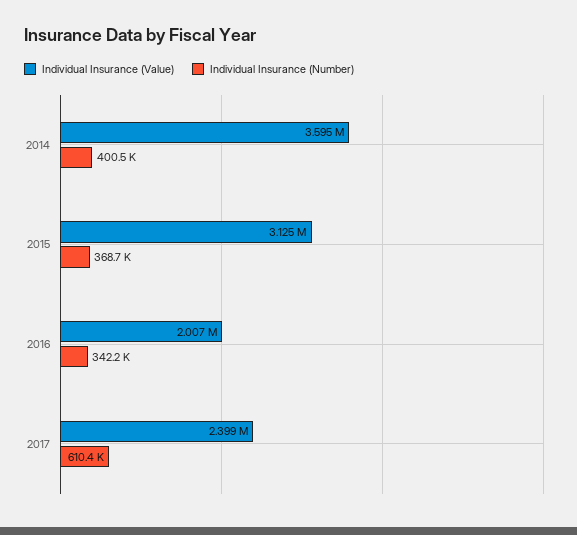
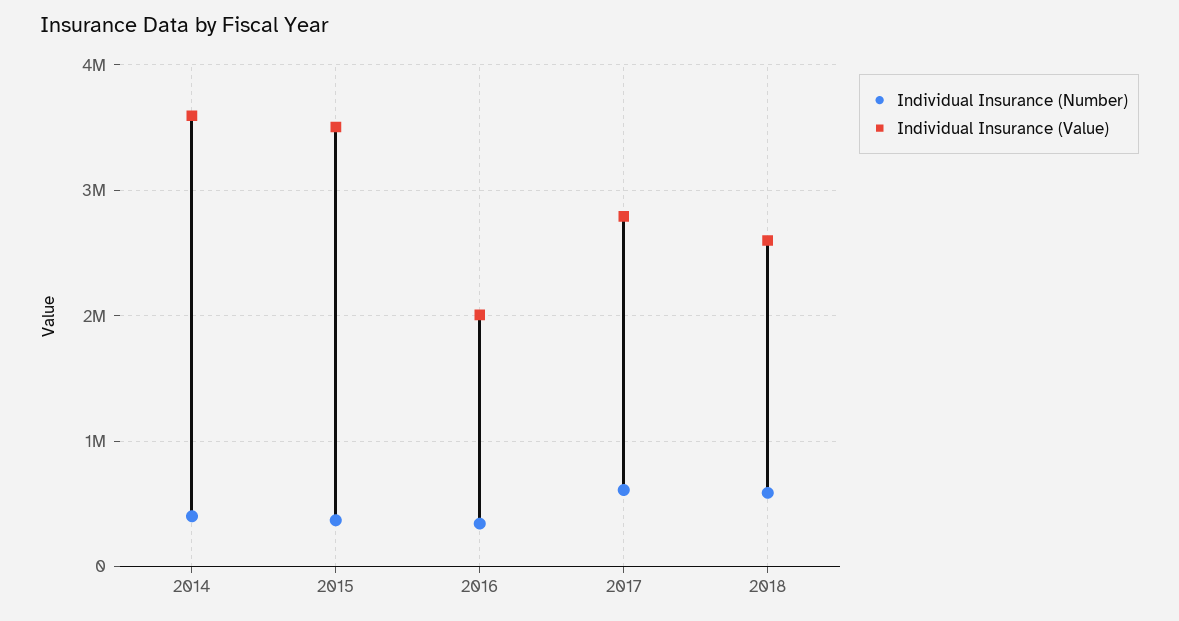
Individual Insurance (Value), 2015: 3125000 -> 3500000
Individual Insurance (Value), 2017: 2399000 -> 2800000
Individual Insurance (Number), 2018: none -> 600000
Individual Insurance (Value), 2018: none -> 2600000

